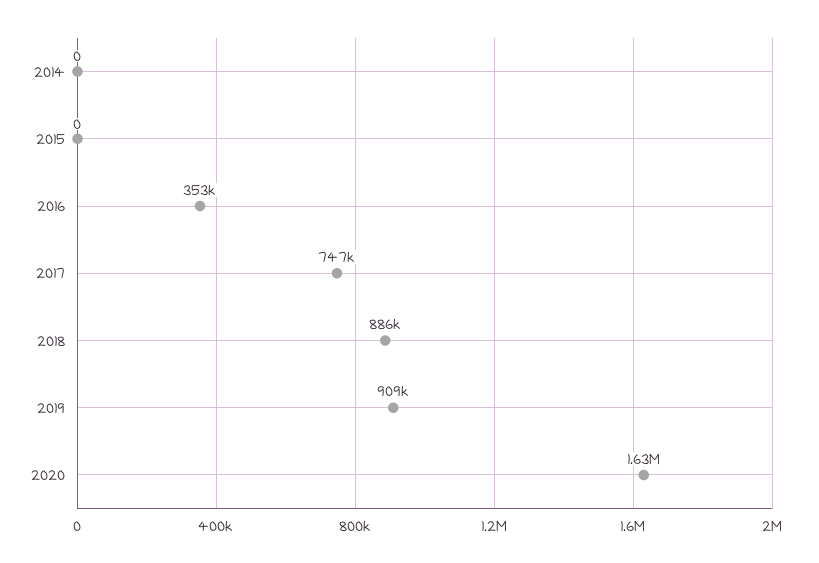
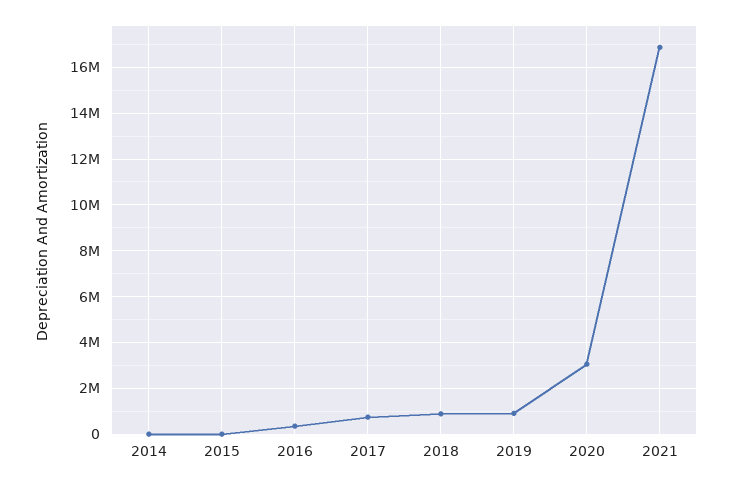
2020: 1630000 -> 3000000
2021: none -> 17000000

